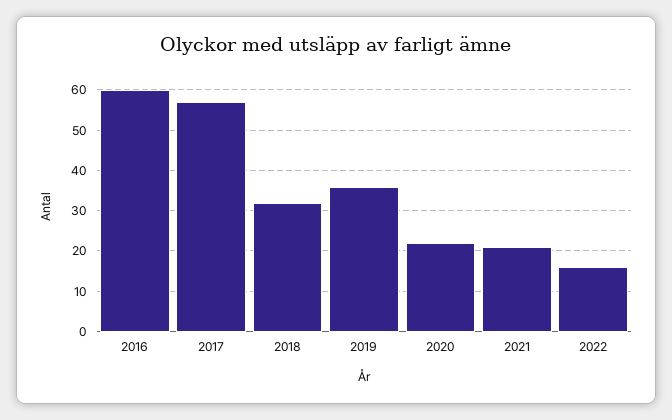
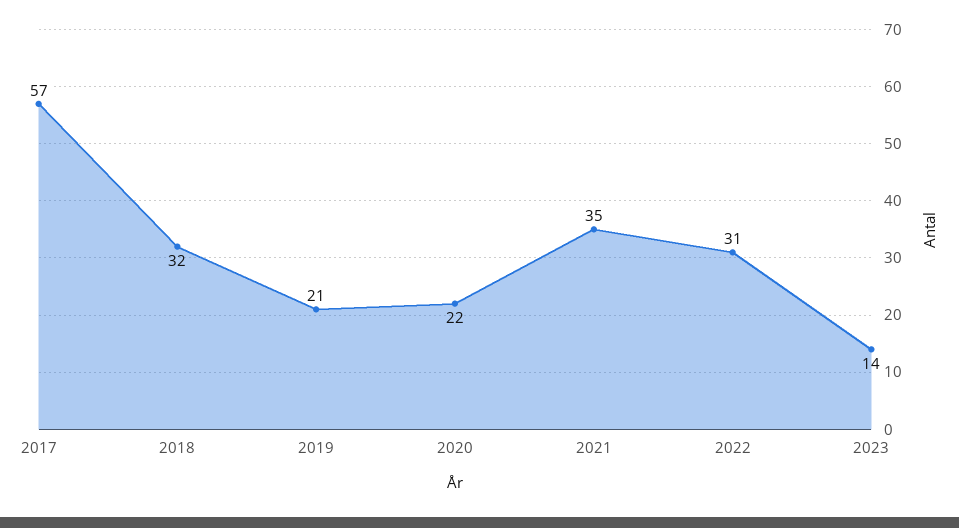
2016: 60 -> none
2019: 35 -> 21
2021: 20 -> 35
2022: 15 -> 31
2023: none -> 14

